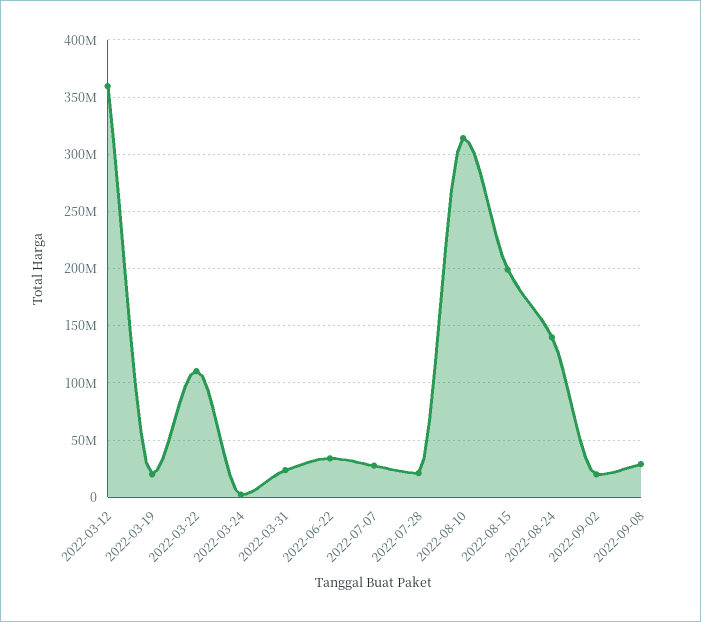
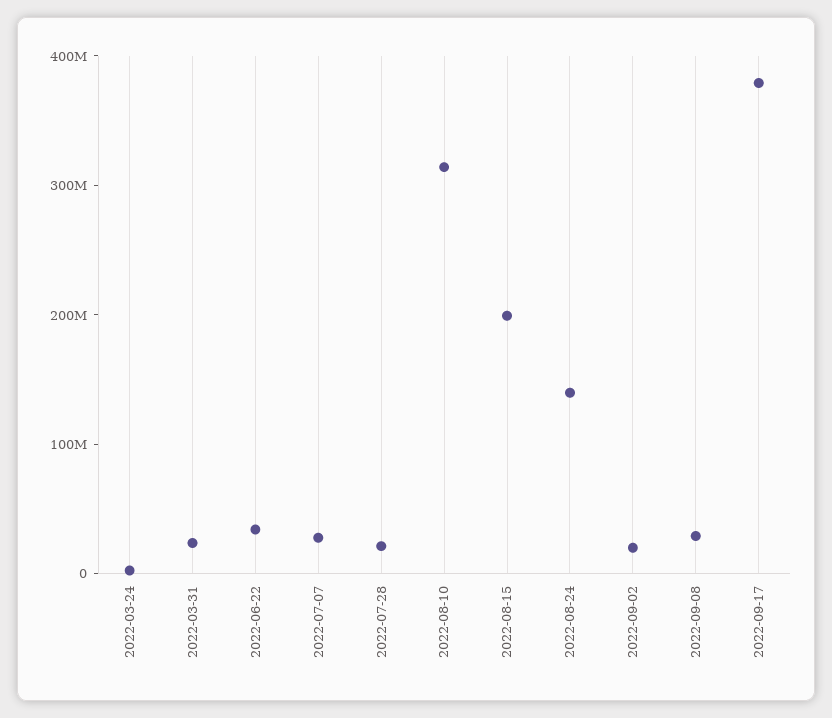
2022-03-12: 360000000 -> none
2022-03-19: 20000000 -> none
2022-03-22: 110000000 -> none
2022-09-17: none -> 380000000

